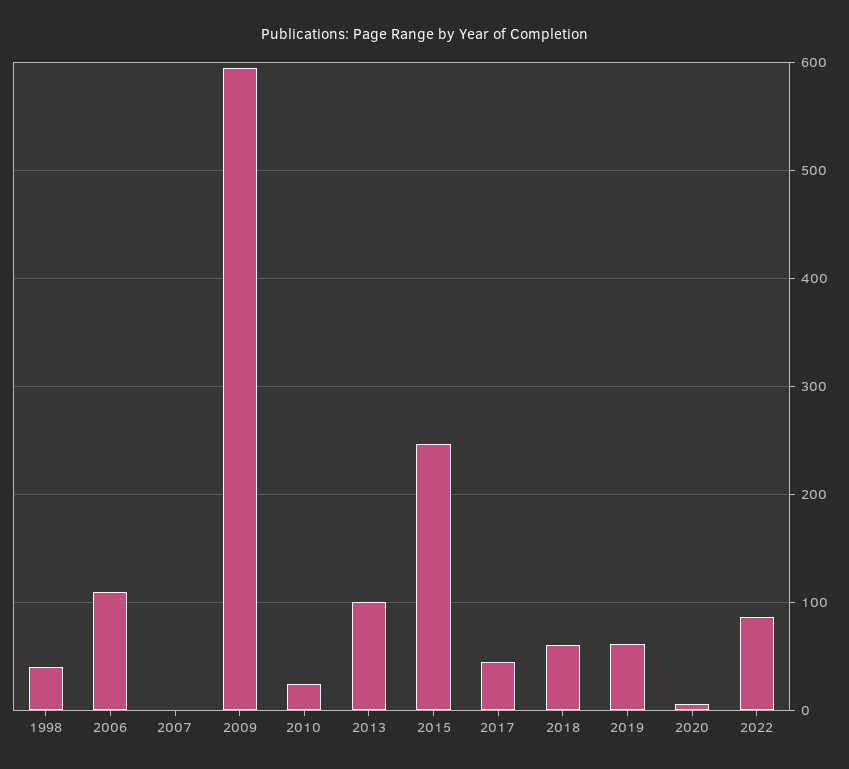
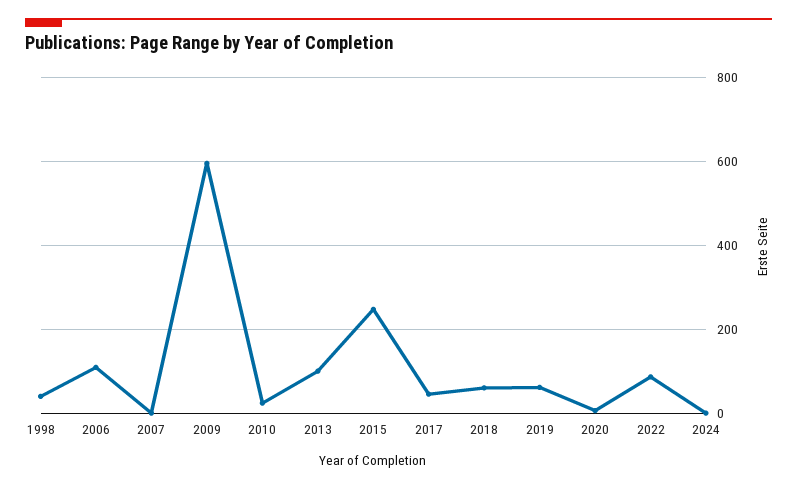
2024: none -> 0

